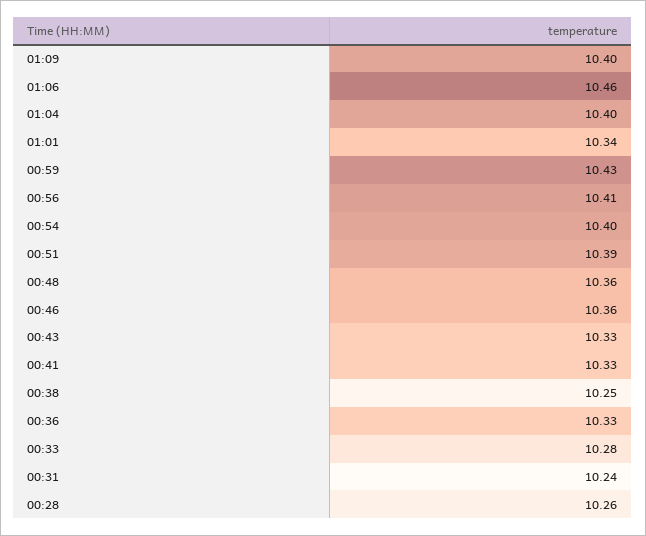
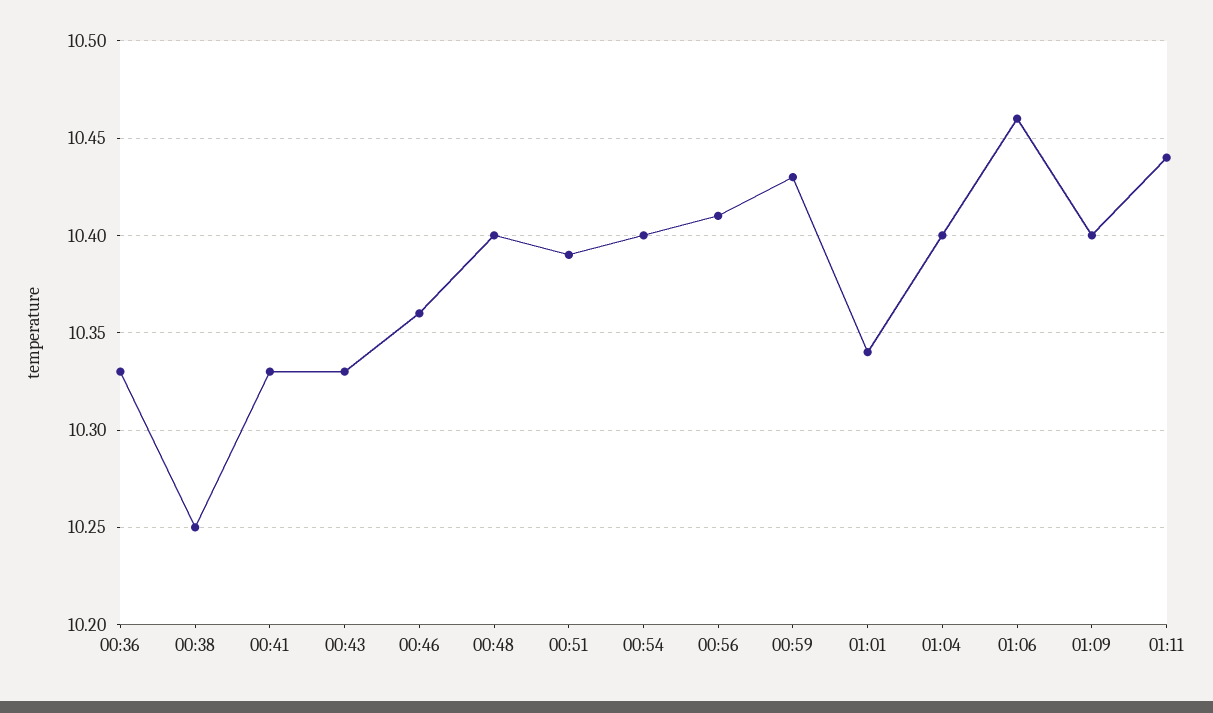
00:48: 10.36 -> 10.4
00:33: 10.28 -> none
00:31: 10.24 -> none
00:28: 10.26 -> none
01:11: none -> 10.44

